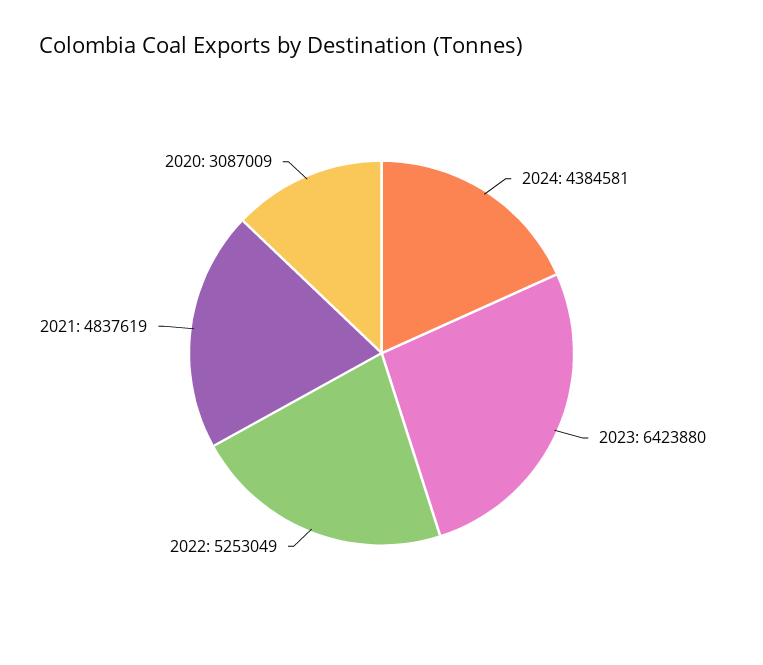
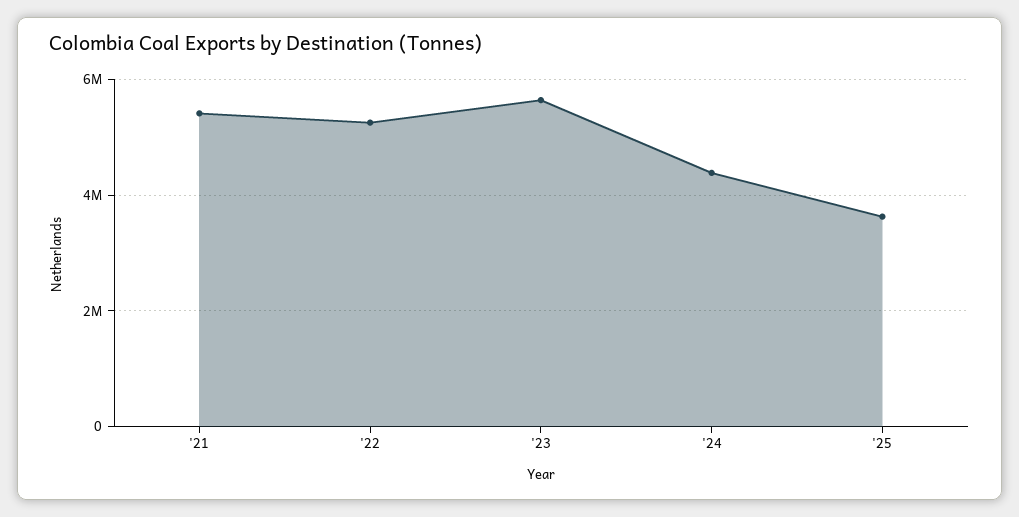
2023: 6423880 -> 5600000
2021: 4837619 -> 5400000
2020: 3087009 -> none
'25: none -> 3600000

